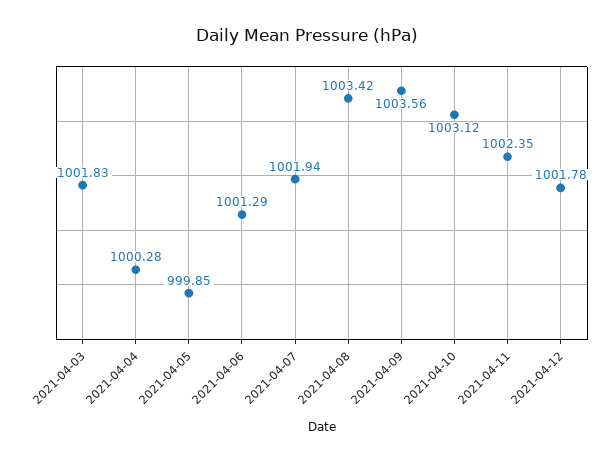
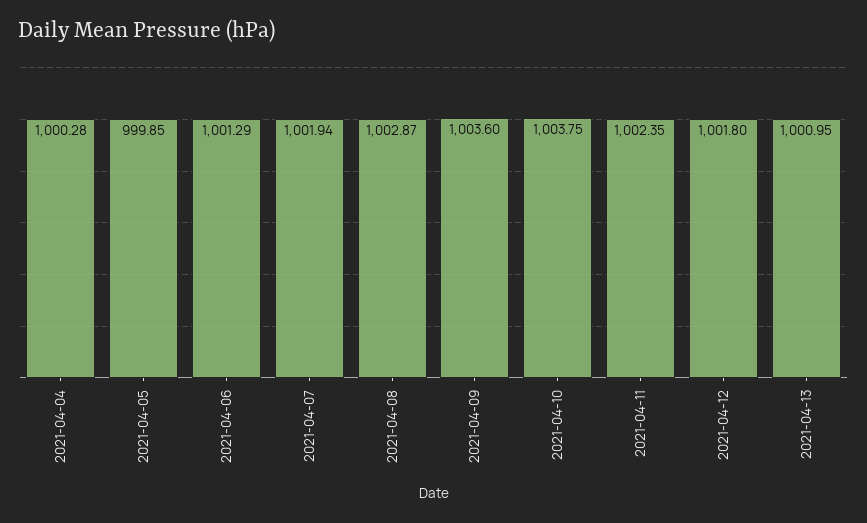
2021-04-03: 1001.83 -> none
2021-04-08: 1003.42 -> 1002.87
2021-04-09: 1003.56 -> 1003.6
2021-04-10: 1003.12 -> 1003.75
2021-04-12: 1001.78 -> 1001.8
2021-04-13: none -> 1000.95

